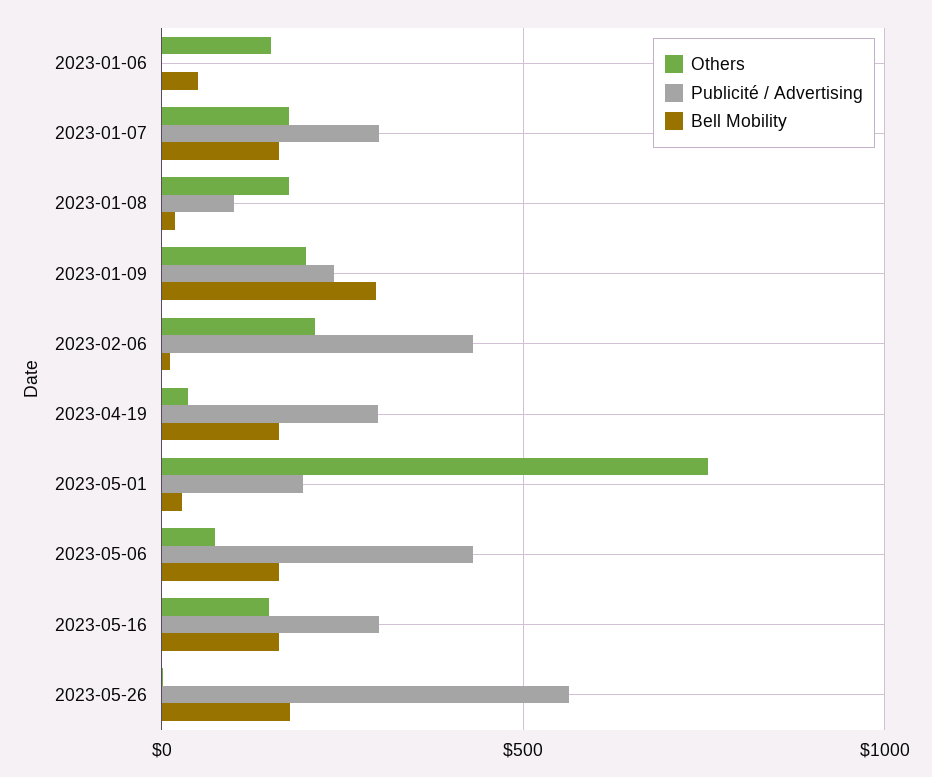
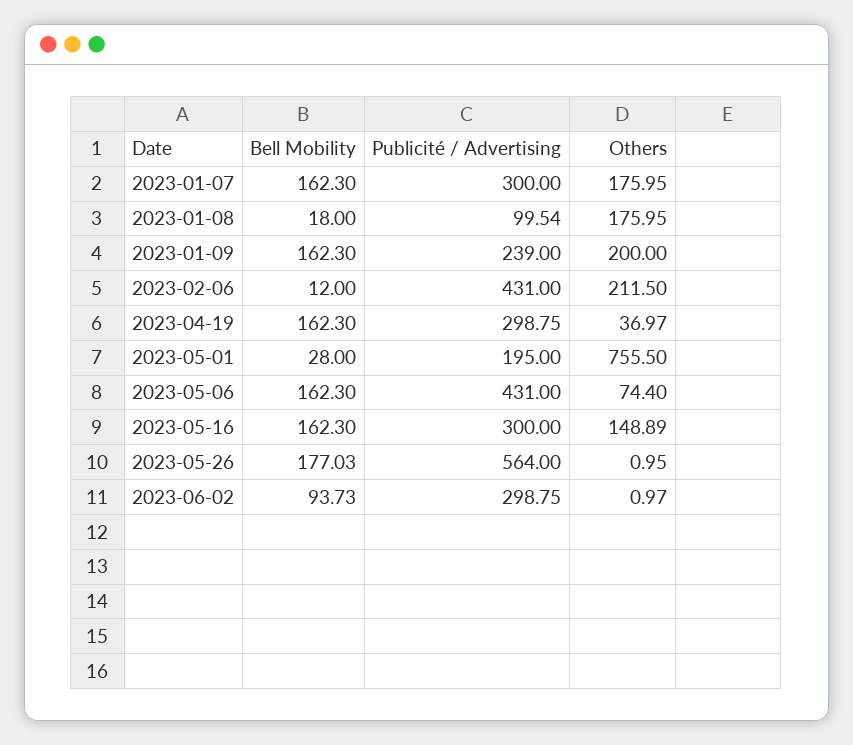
Others, 2023-01-06: 150 -> none
Publicité / Advertising, 2023-01-06: 0 -> none
Bell Mobility, 2023-01-06: 50 -> none
Bell Mobility, 2023-01-09: 300 -> 162.3
Bell Mobility, 2023-06-02: none -> 93.73
Publicité / Advertising, 2023-06-02: none -> 298.75
Others, 2023-06-02: none -> 0.97

